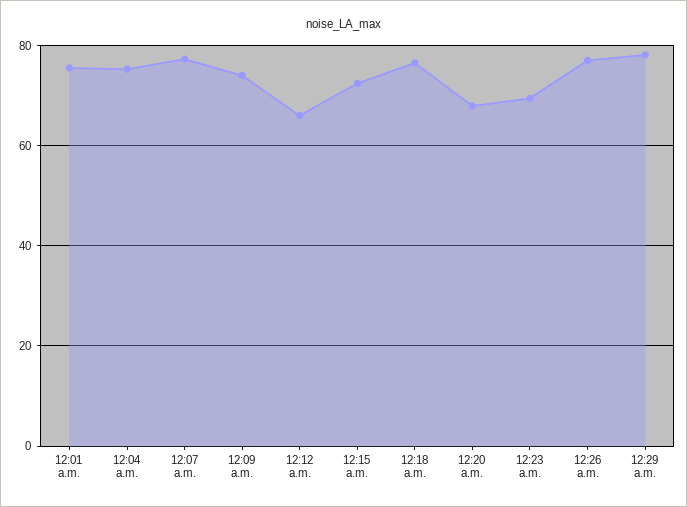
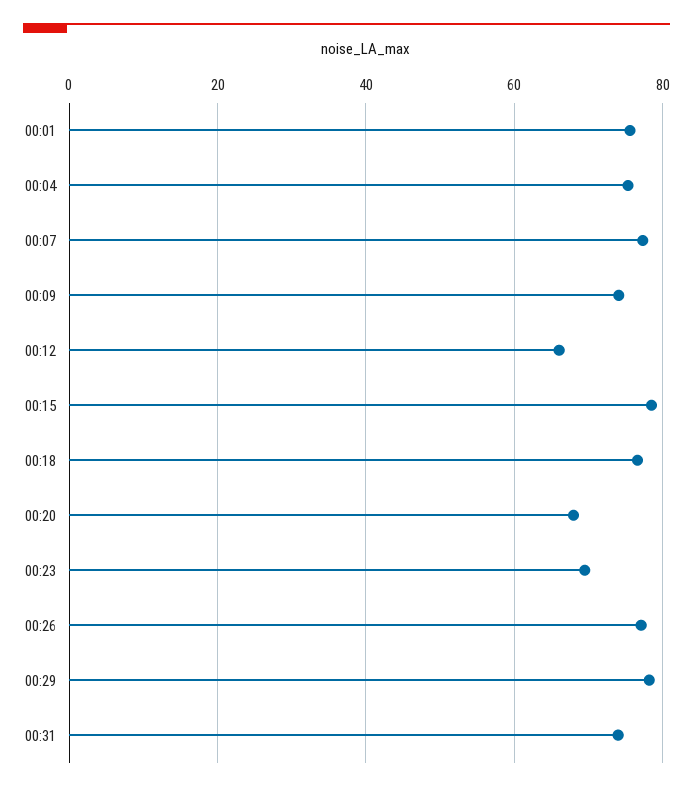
12:15 a.m.: 72 -> 78
00:31: none -> 74

